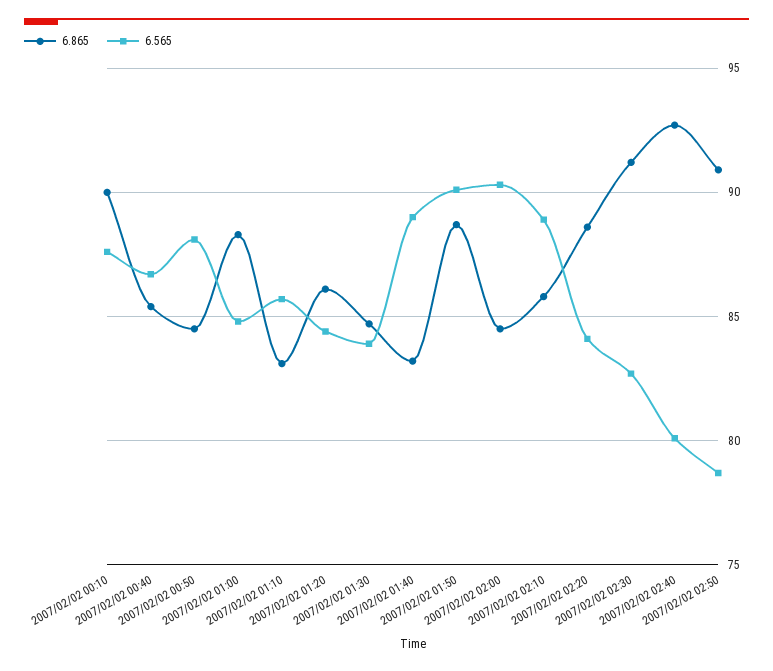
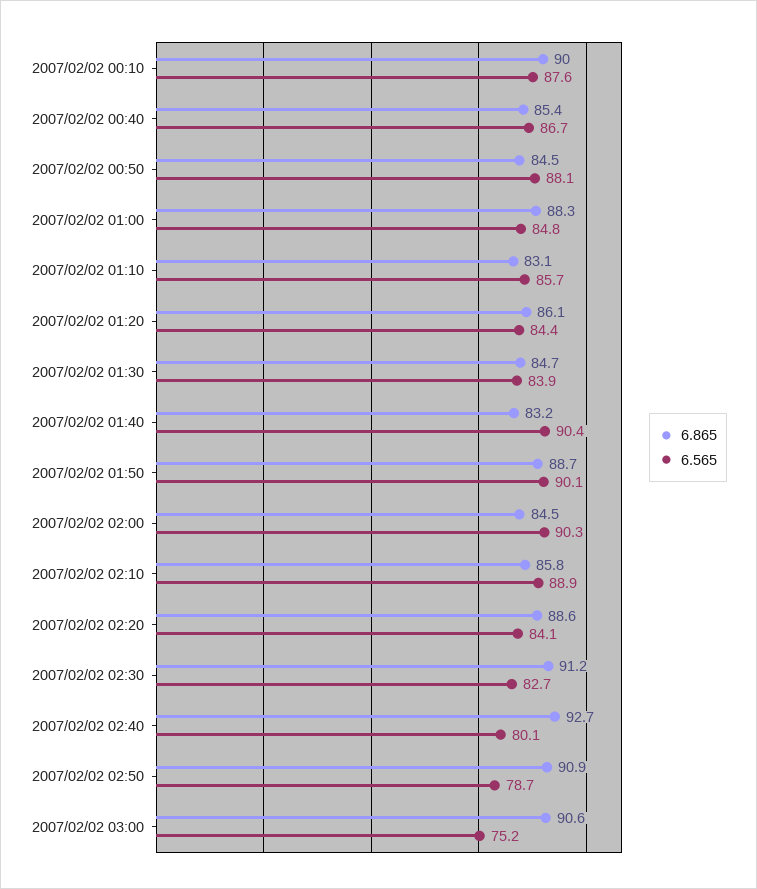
6.565, 2007/02/02 01:40: 89 -> 90.4
6.865, 2007/02/02 03:00: none -> 90.6
6.565, 2007/02/02 03:00: none -> 75.2

